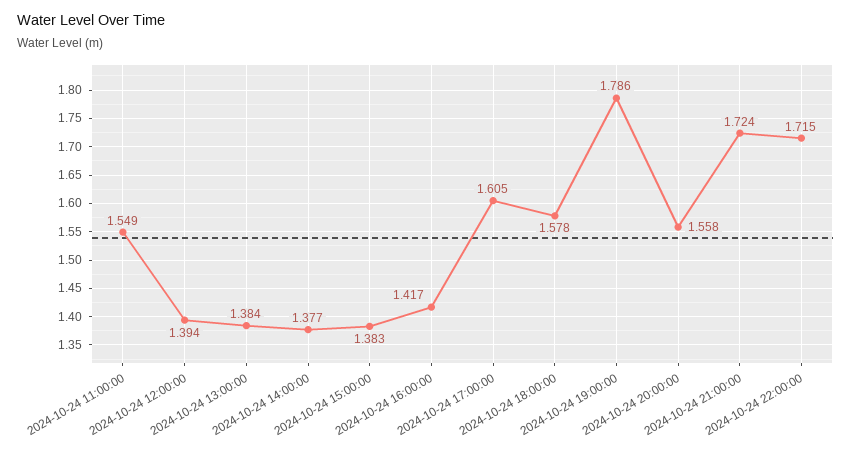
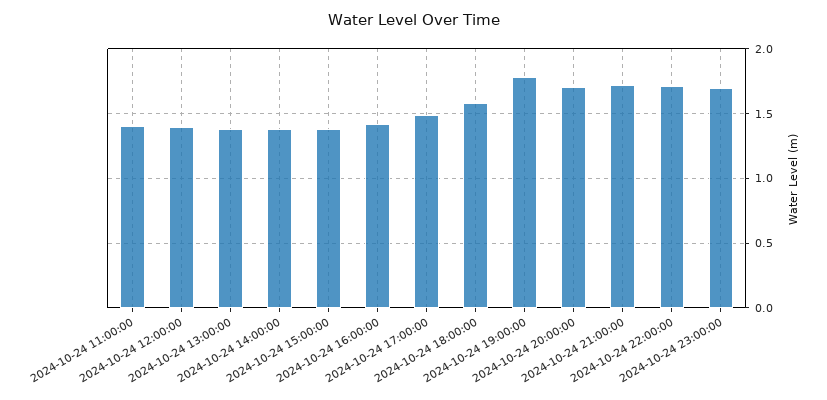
2024-10-24 11:00:00: 1.549 -> 1.4
2024-10-24 17:00:00: 1.605 -> 1.5
2024-10-24 20:00:00: 1.558 -> 1.7
2024-10-24 23:00:00: none -> 1.7

